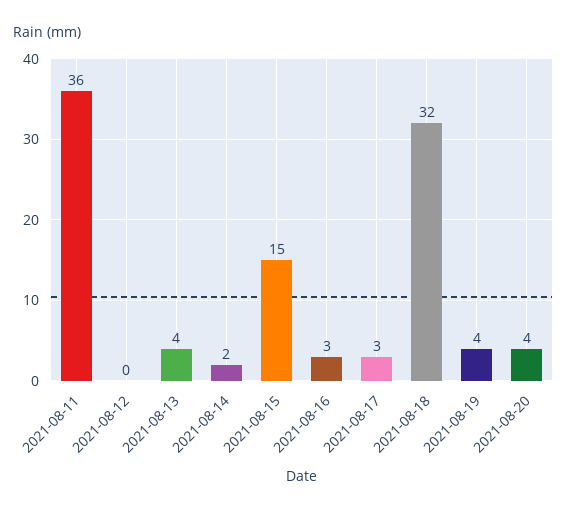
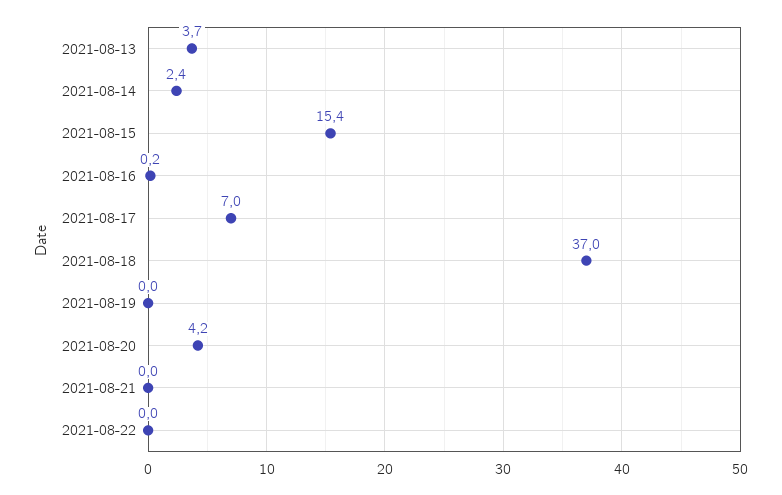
2021-08-11: 36 -> none
2021-08-12: 0 -> none
2021-08-16: 3 -> 0.2
2021-08-17: 3 -> 7
2021-08-18: 32 -> 37
2021-08-19: 4 -> 0
2021-08-21: none -> 0
2021-08-22: none -> 0

